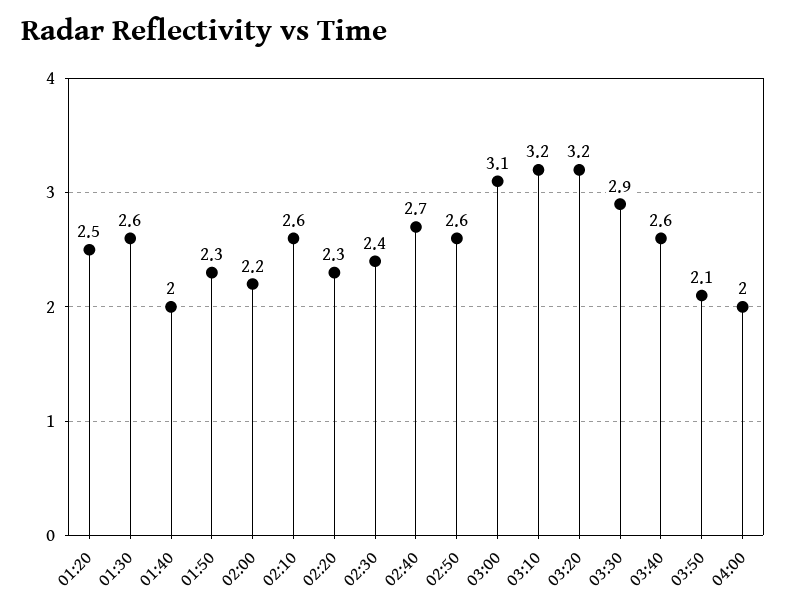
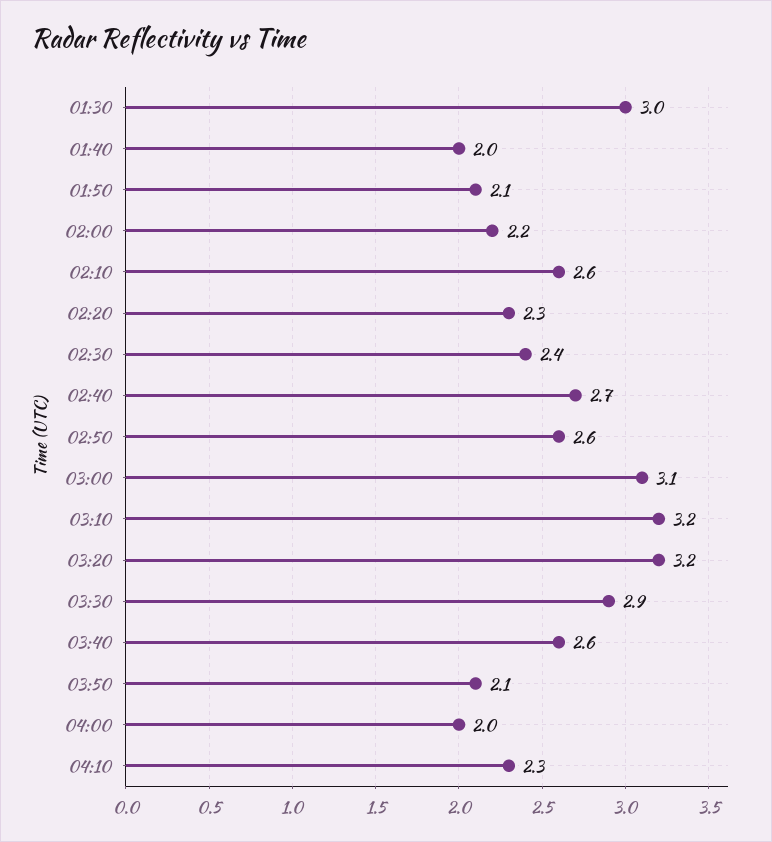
01:20: 2.5 -> none
01:30: 2.6 -> 3
01:50: 2.3 -> 2.1
04:10: none -> 2.3

